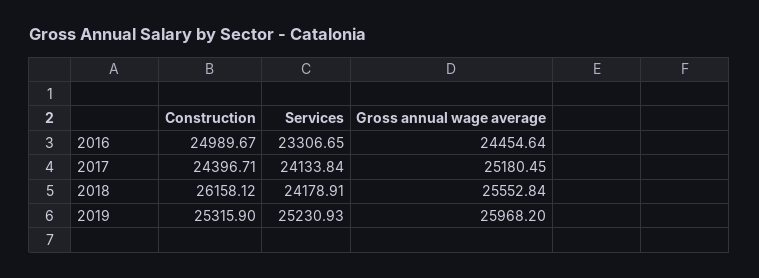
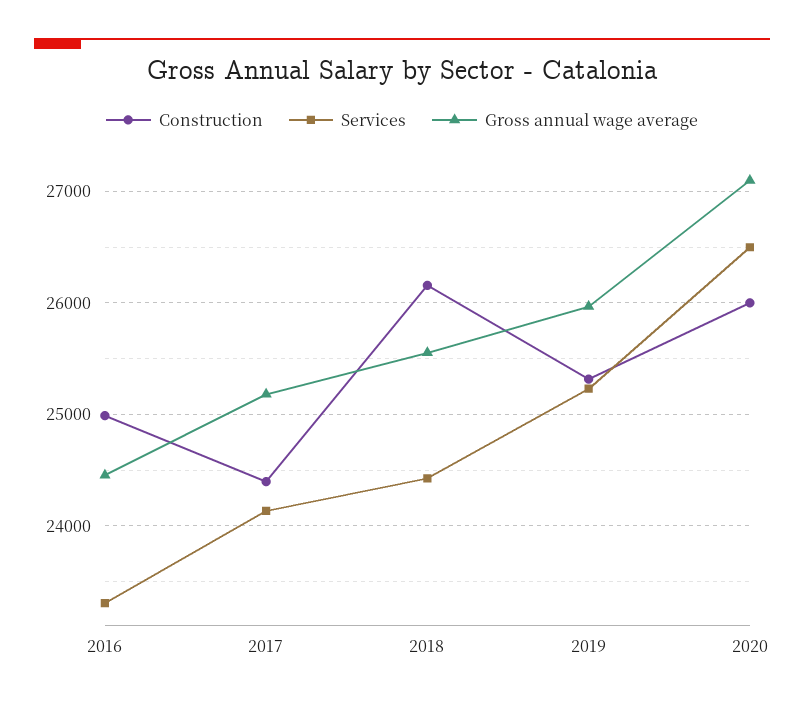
Services, 2018: 24178.91 -> 24400
Construction, 2020: none -> 26000
Services, 2020: none -> 26500
Gross annual wage average, 2020: none -> 27100

